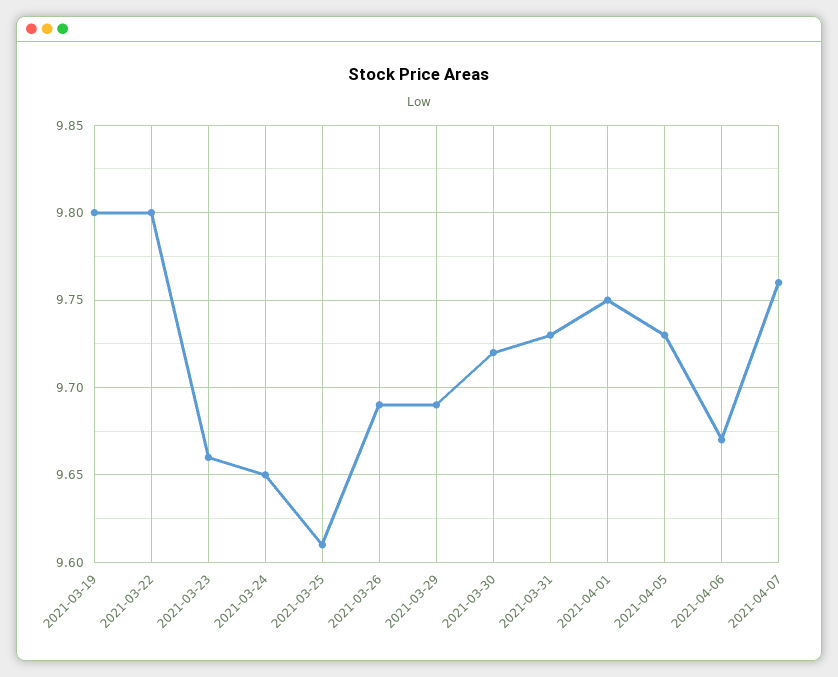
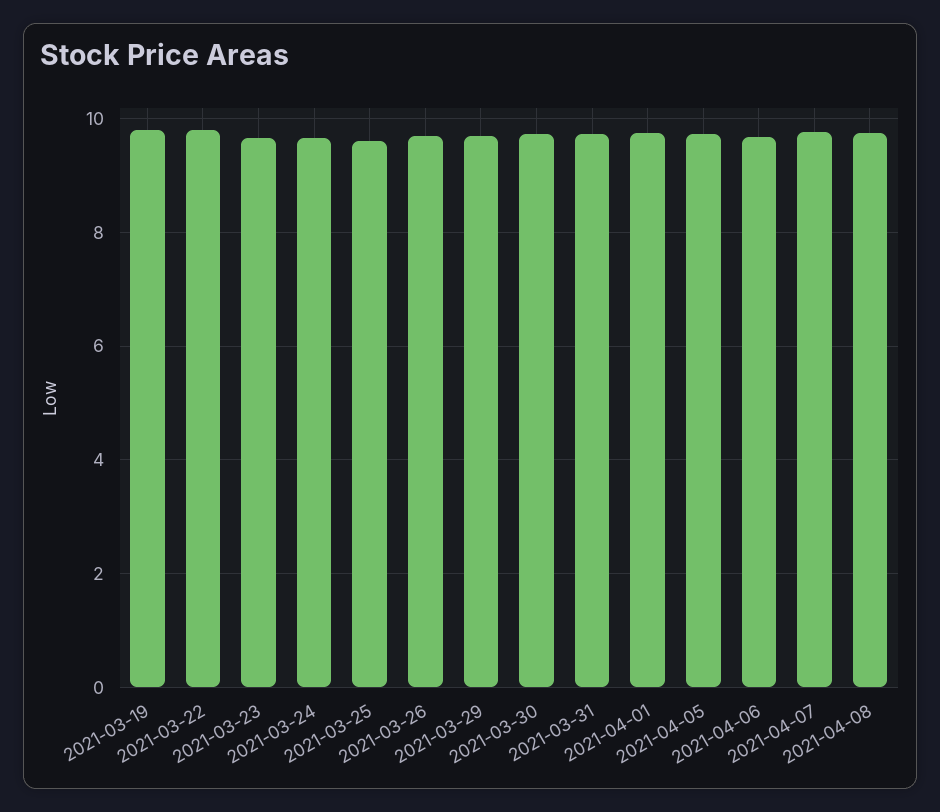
2021-04-08: none -> 9.8

